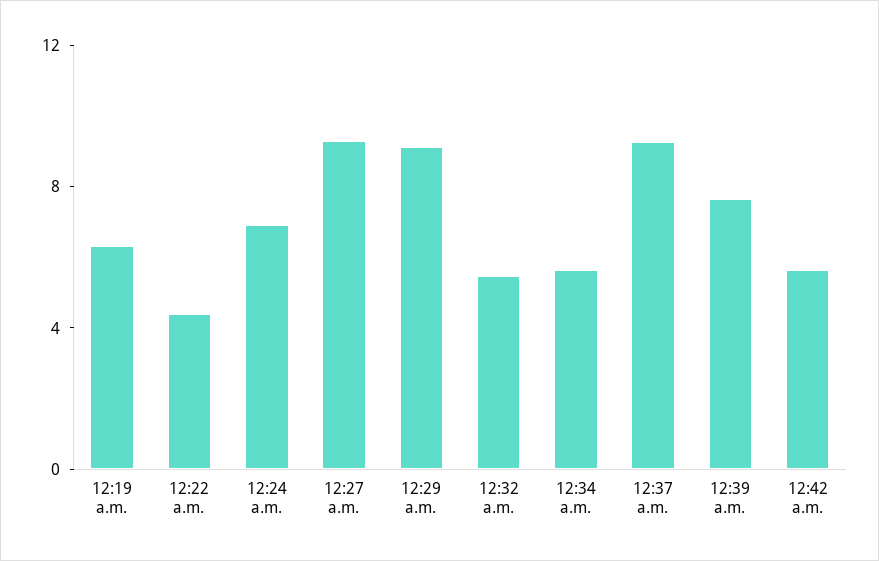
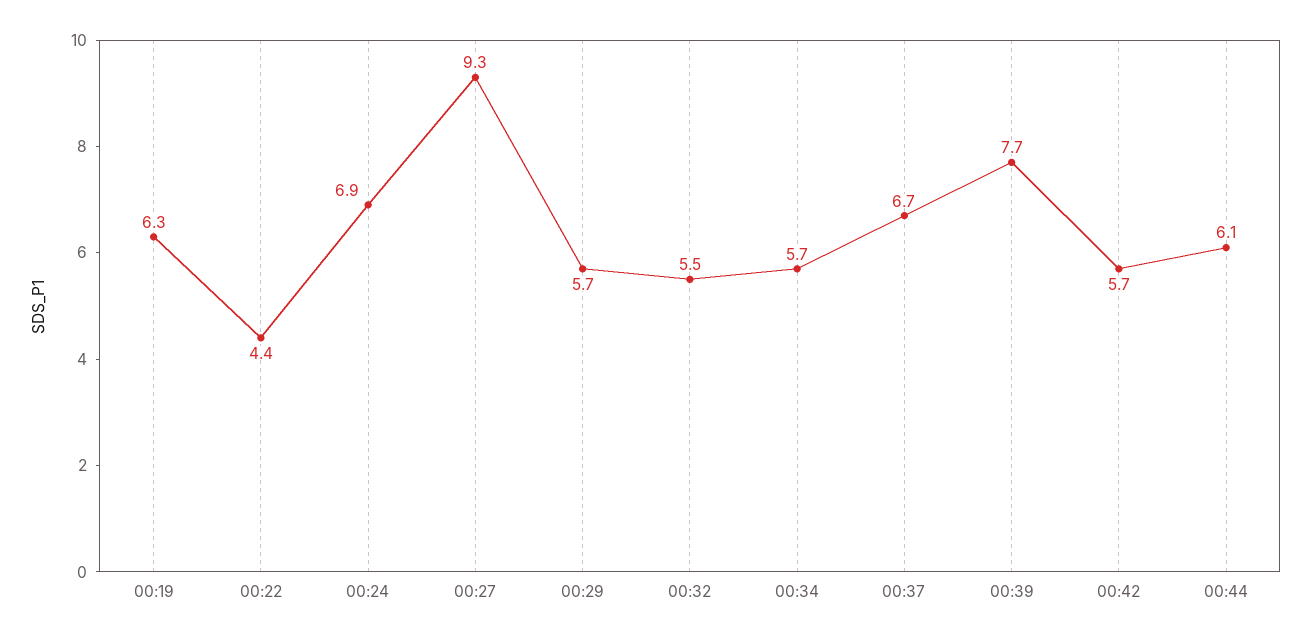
12:29 a.m.: 9 -> 5.7
12:37 a.m.: 9 -> 6.7
00:44: none -> 6.1

